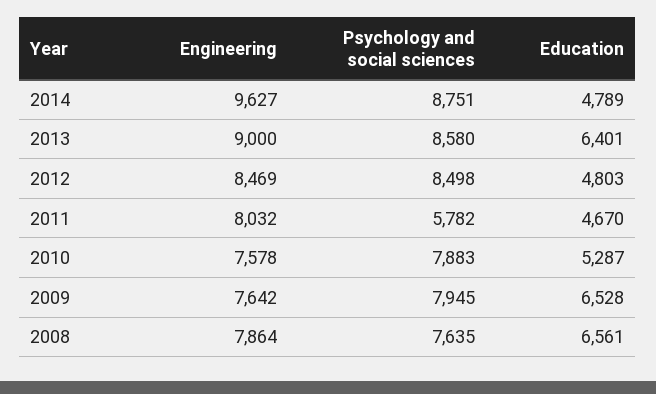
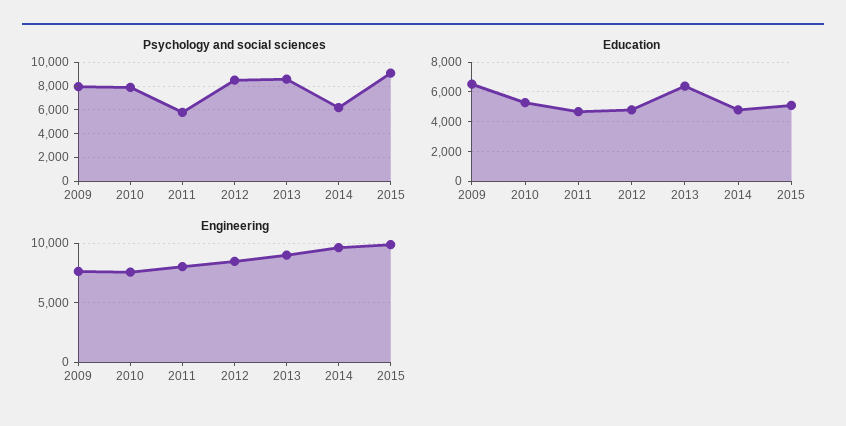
Psychology and social sciences, 2014: 8751 -> 6000
Engineering, 2008: 7864 -> none
Psychology and social sciences, 2008: 7635 -> none
Education, 2008: 6561 -> none
Psychology and social sciences, 2015: none -> 9000
Education, 2015: none -> 5000
Engineering, 2015: none -> 10000

